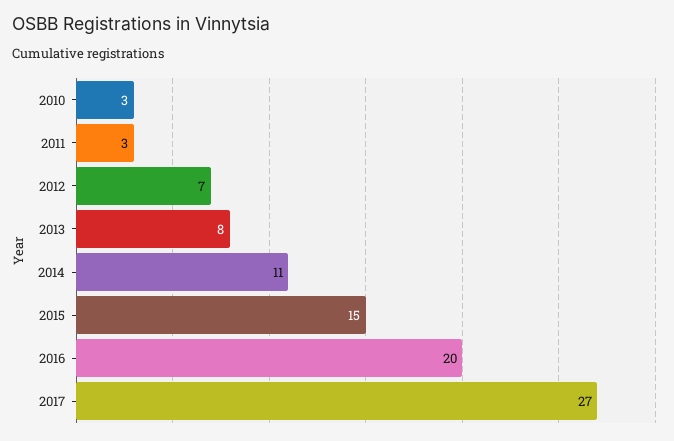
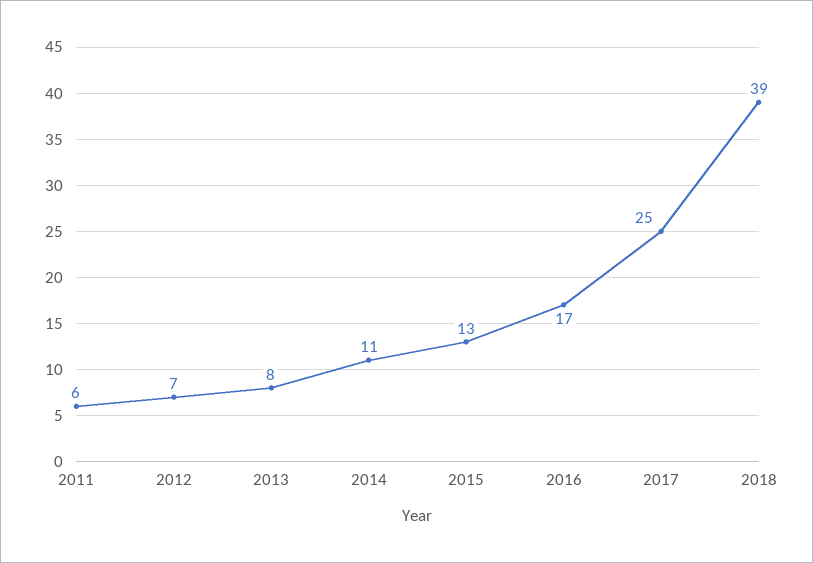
2010: 3 -> none
2011: 3 -> 6
2015: 15 -> 13
2016: 20 -> 17
2017: 27 -> 25
2018: none -> 39

